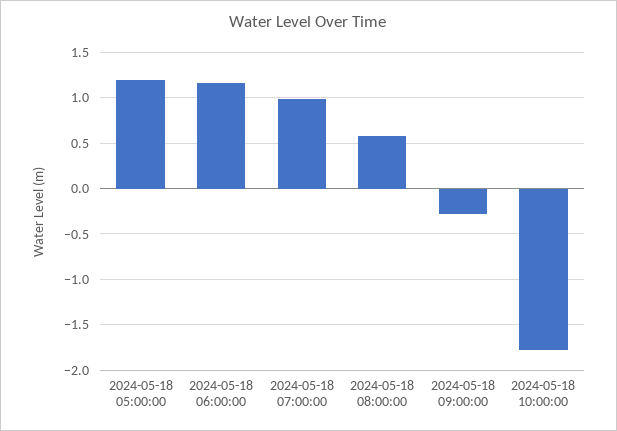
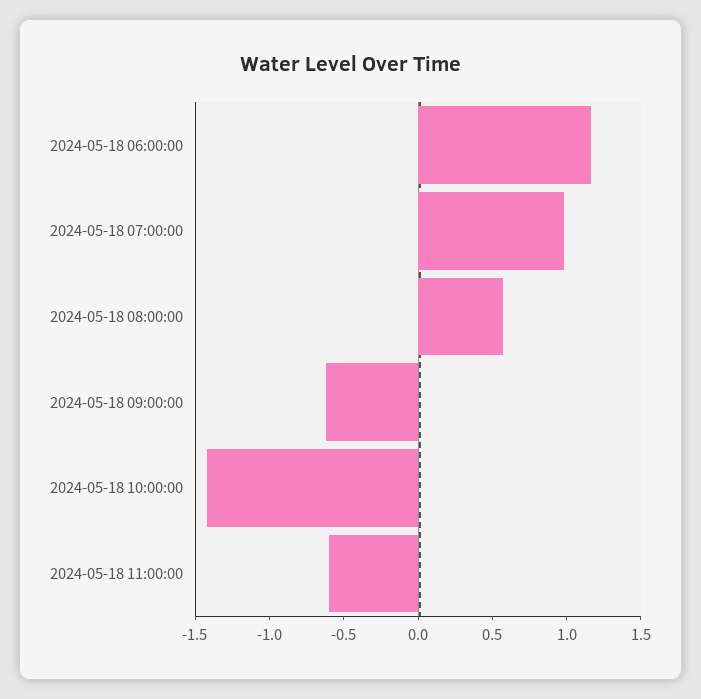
2024-05-18 05:00:00: 1.2 -> none
2024-05-18 09:00:00: -0.3 -> -0.6
2024-05-18 10:00:00: -1.8 -> -1.4
2024-05-18 11:00:00: none -> -0.6

